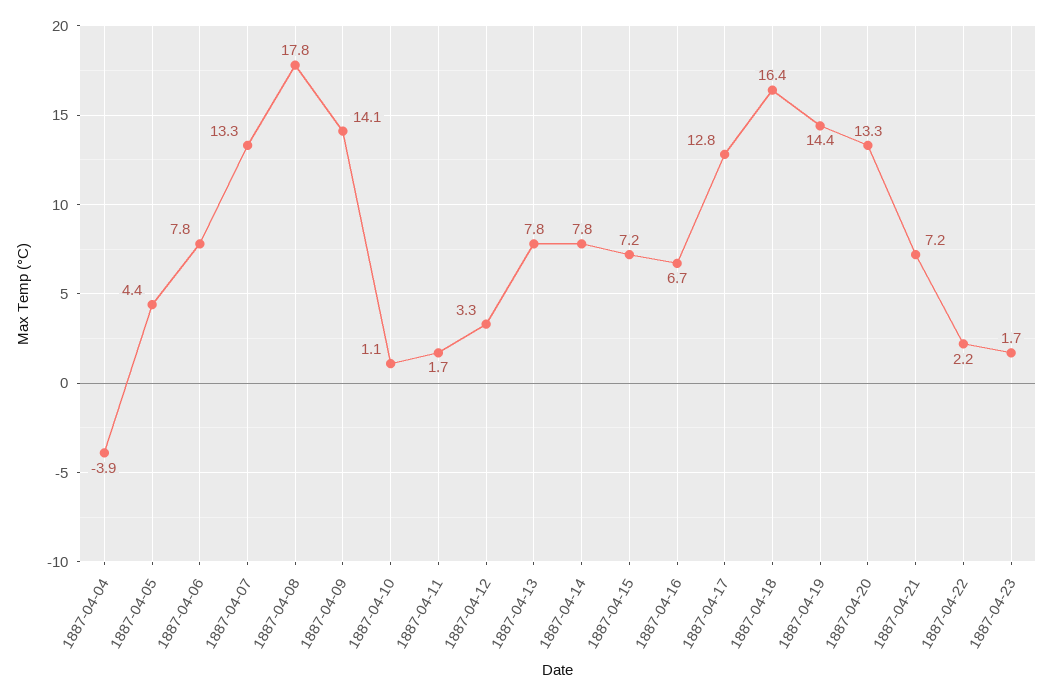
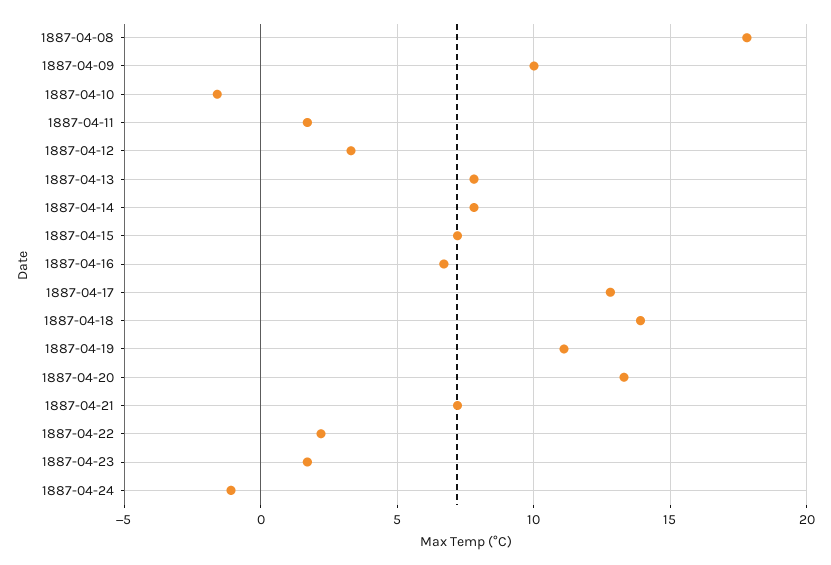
1887-04-04: -3.9 -> none
1887-04-05: 4.4 -> none
1887-04-06: 7.8 -> none
1887-04-07: 13.3 -> none
1887-04-09: 14.1 -> 10
1887-04-10: 1.1 -> -1.5
1887-04-18: 16.4 -> 14
1887-04-19: 14.4 -> 11
1887-04-24: none -> -1

